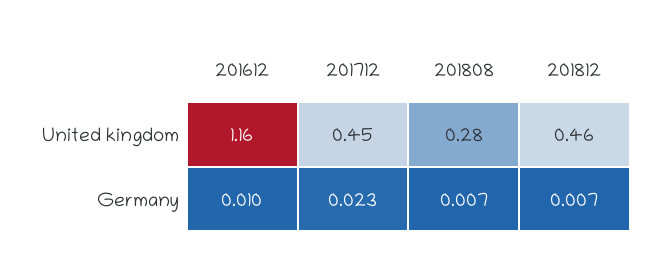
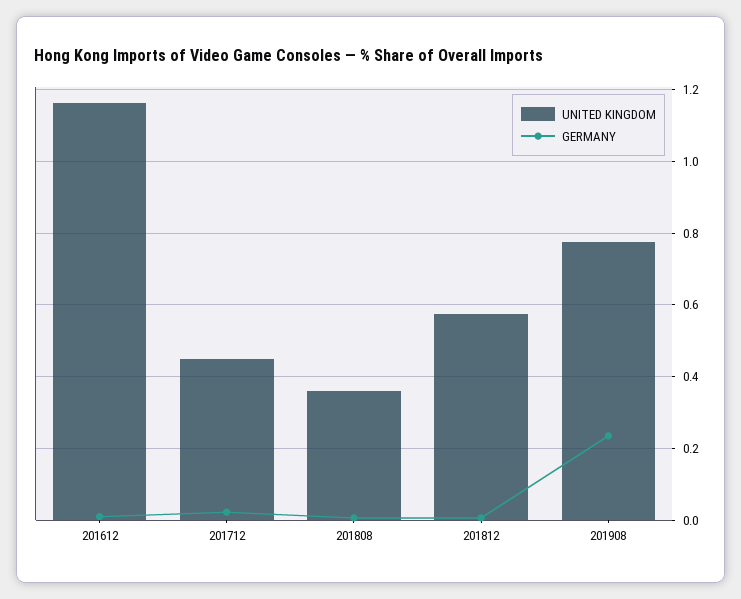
United kingdom, 201808: 0.28 -> 0.36
United kingdom, 201812: 0.46 -> 0.58
United kingdom, 201908: none -> 0.78
Germany, 201908: none -> 0.24

